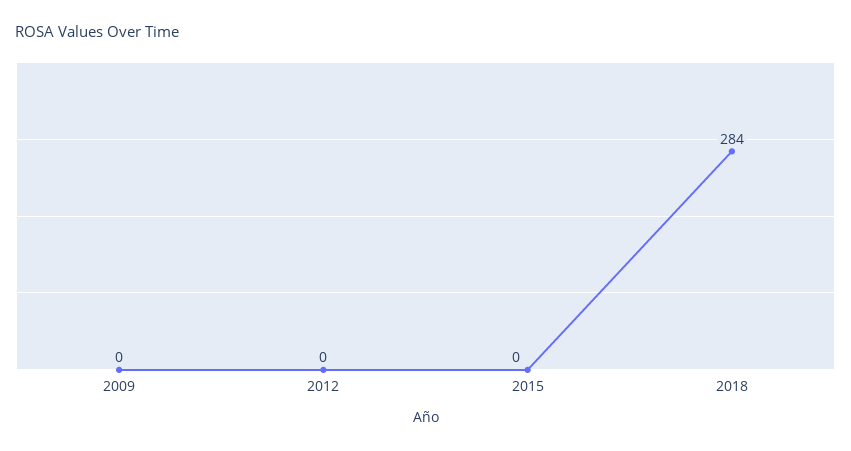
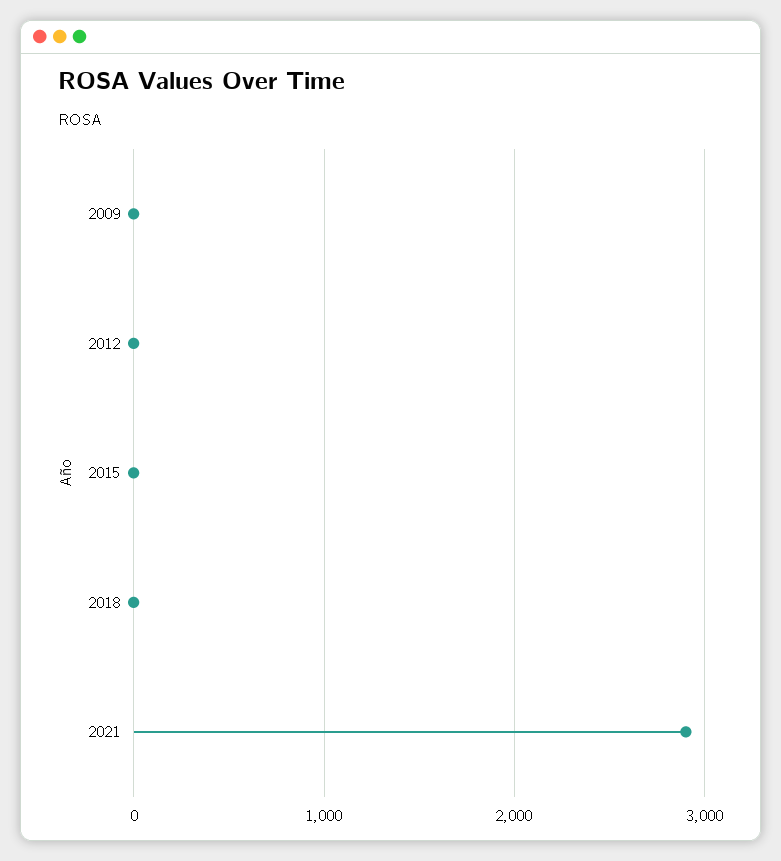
2018: 284 -> 0
2021: none -> 2900

